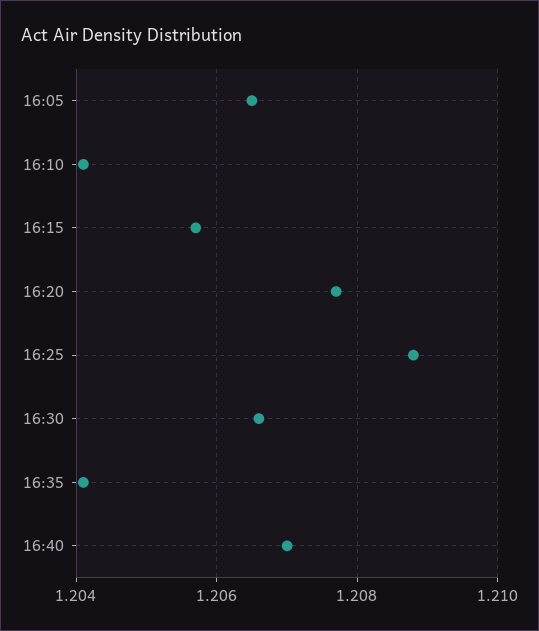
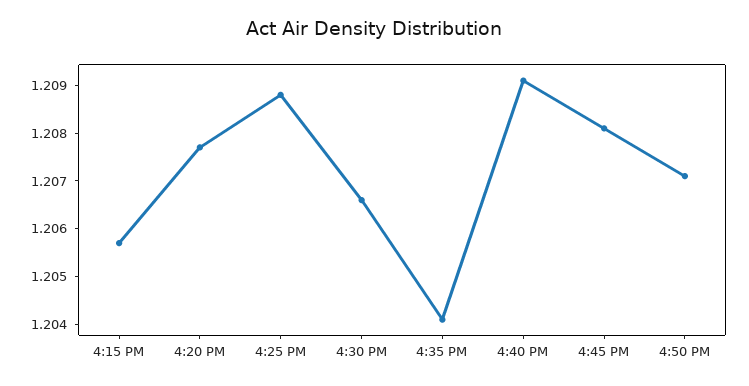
16:05: 1.2065 -> none
16:10: 1.204 -> none
16:40: 1.207 -> 1.209
4:45 PM: none -> 1.208
4:50 PM: none -> 1.207

